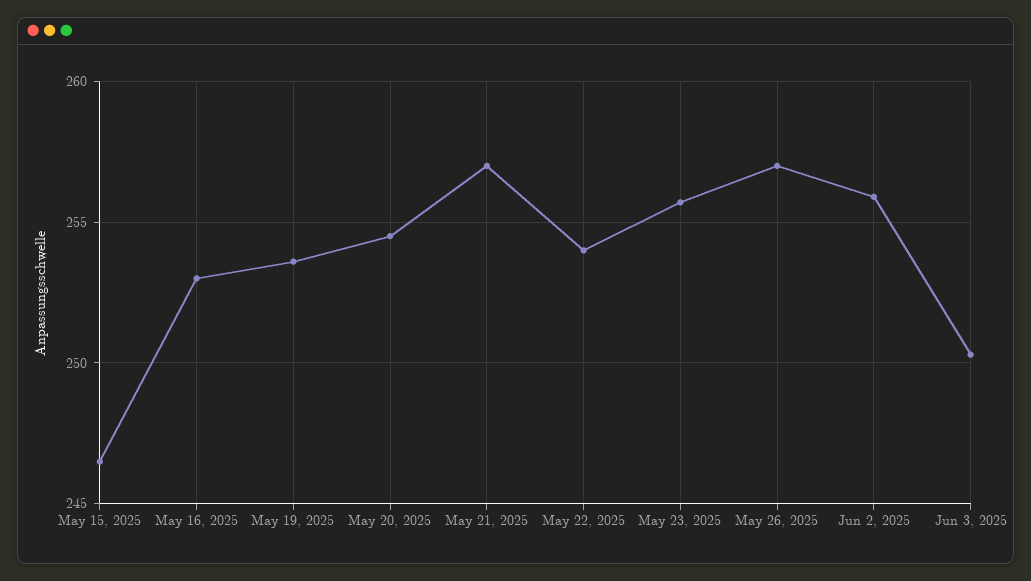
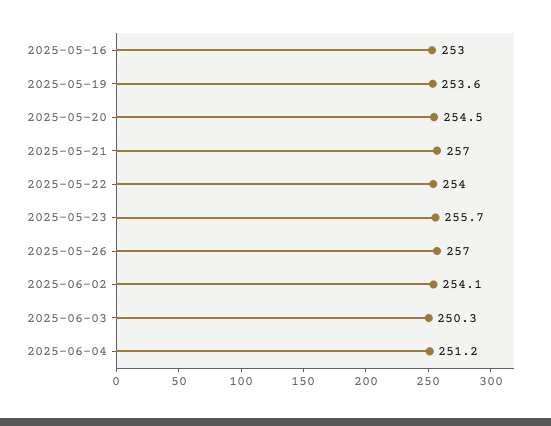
May 15, 2025: 246.5 -> none
Jun 2, 2025: 256 -> 254.1
2025-06-04: none -> 251.2

